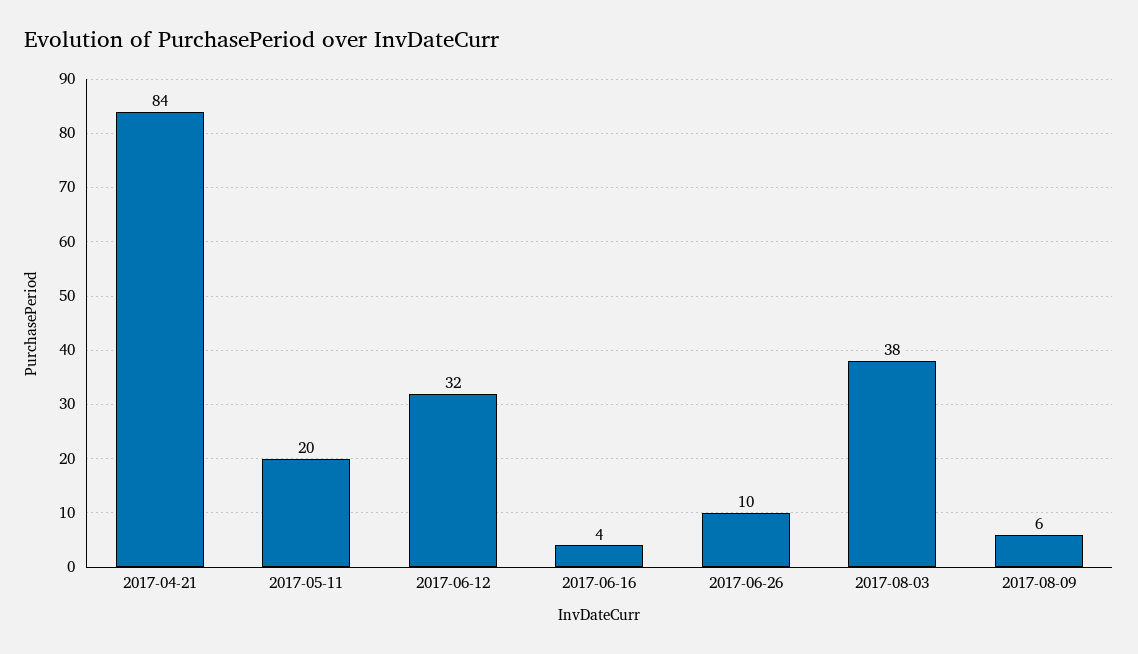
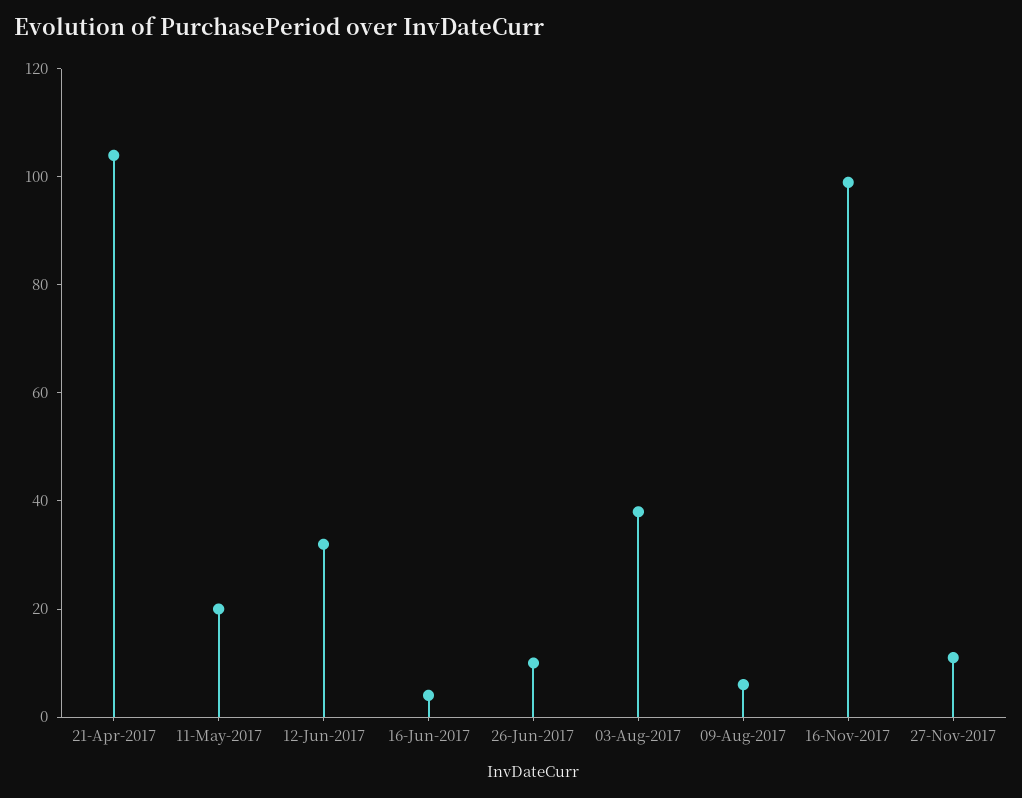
2017-04-21: 84 -> 105
16-Nov-2017: none -> 100
27-Nov-2017: none -> 10

